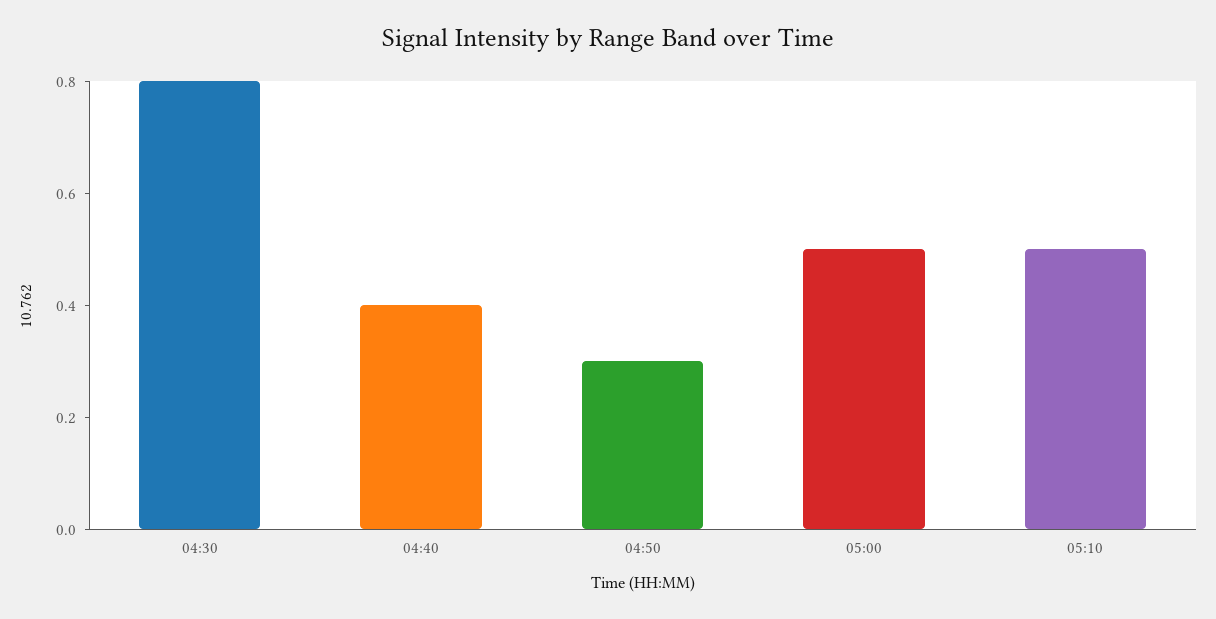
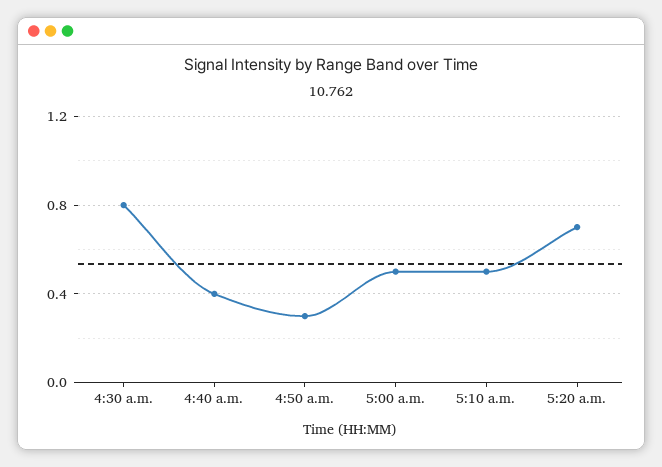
5:20 a.m.: none -> 0.7

